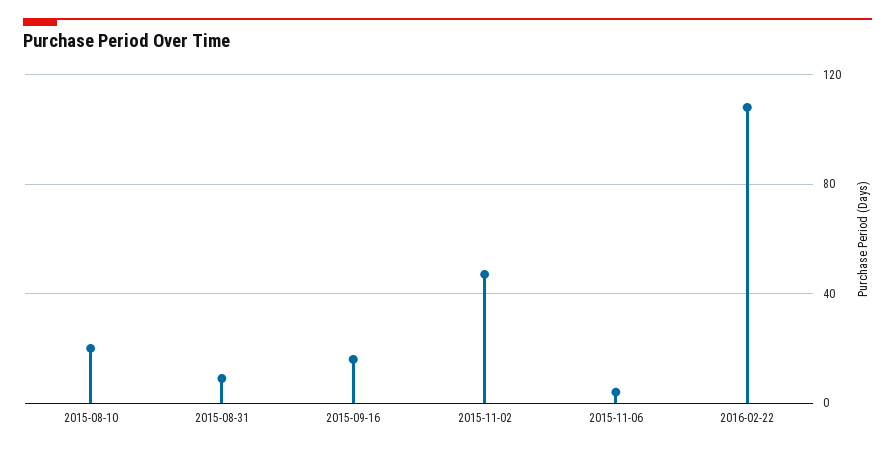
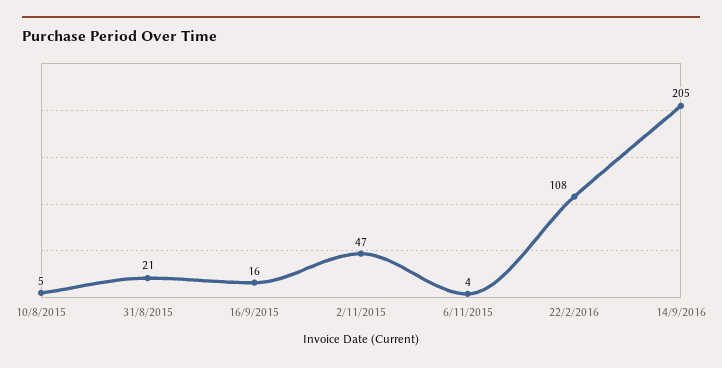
2015-08-10: 20 -> 5
2015-08-31: 10 -> 21
14/9/2016: none -> 205

